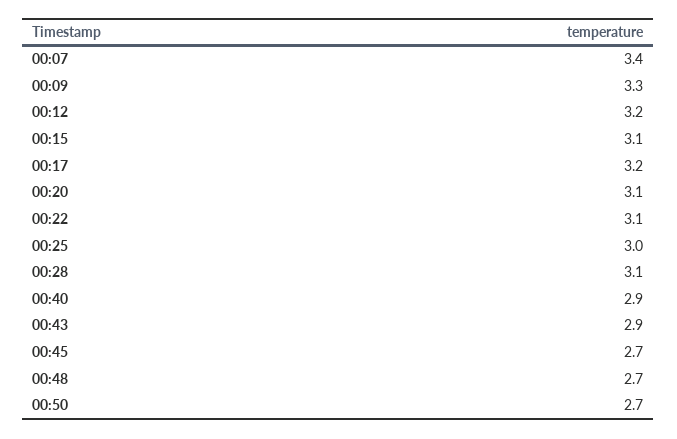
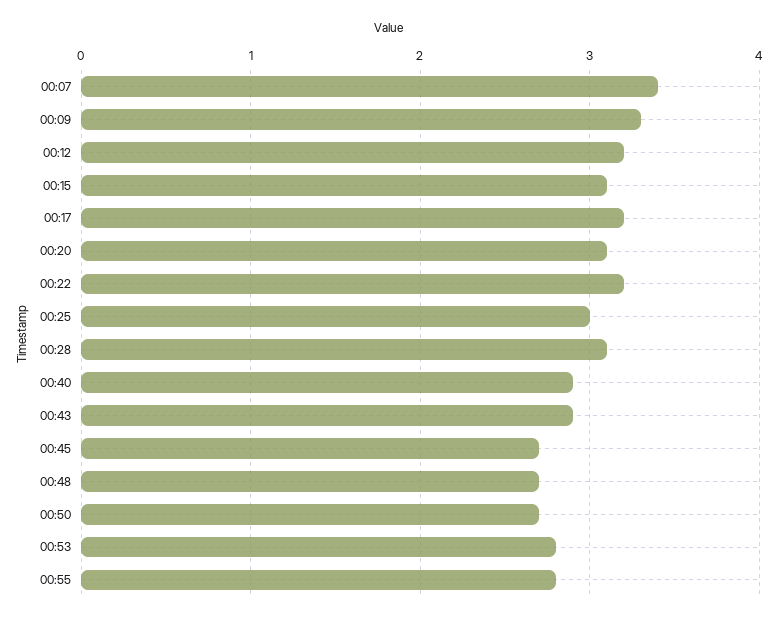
00:22: 3.1 -> 3.2
00:53: none -> 2.8
00:55: none -> 2.8

